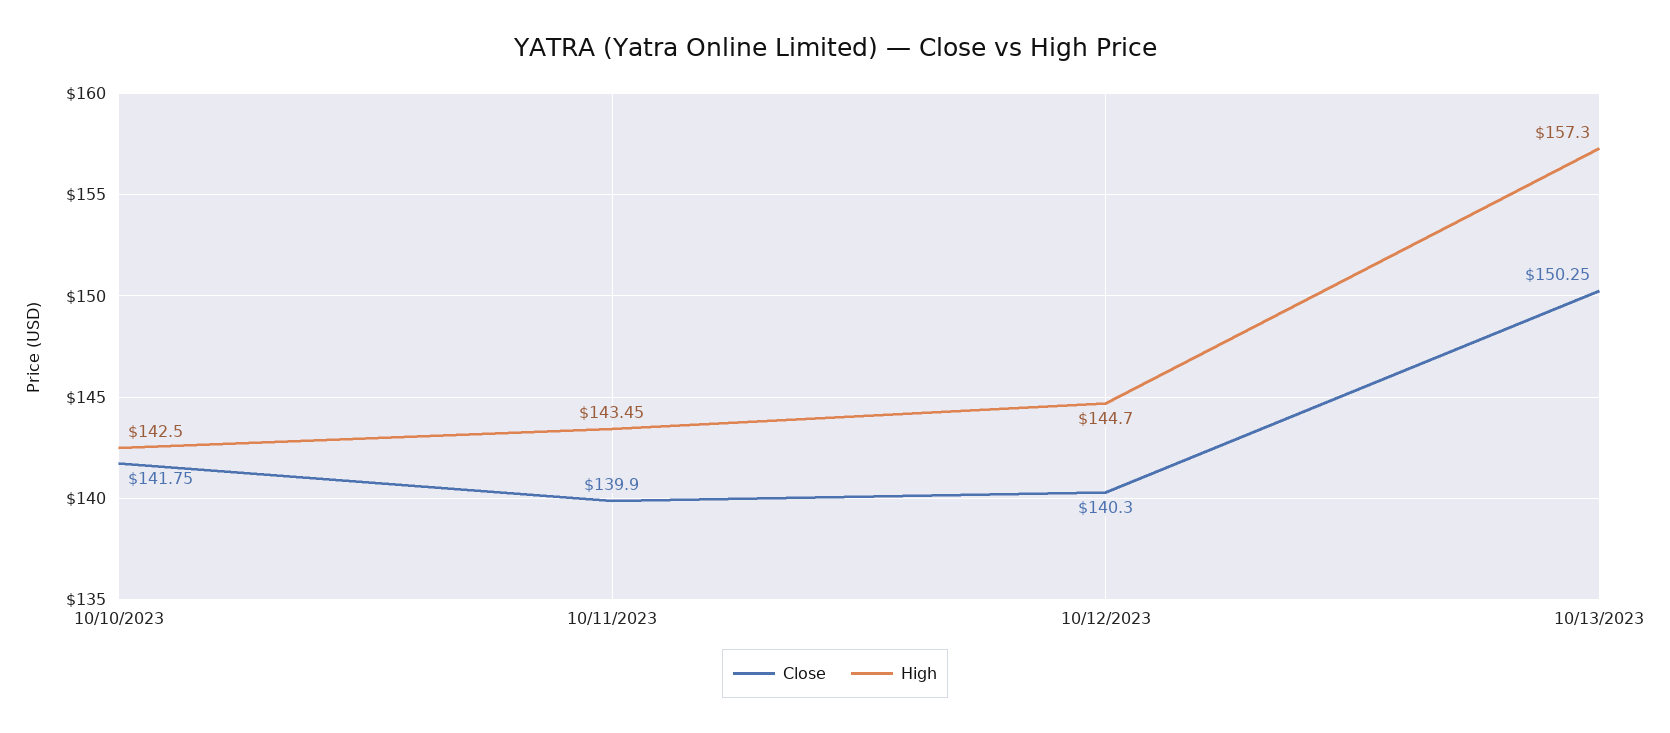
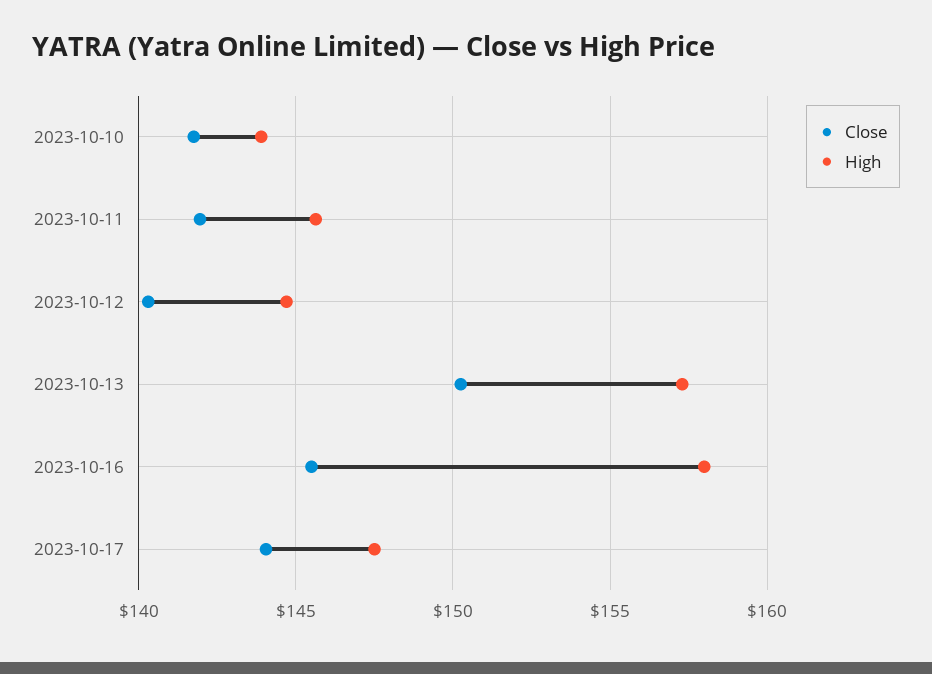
High, 10/10/2023: 142.5 -> 144
Close, 10/11/2023: 139.9 -> 142
High, 10/11/2023: 143.45 -> 145.5
Close, 2023-10-16: none -> 145.5
High, 2023-10-16: none -> 158
Close, 2023-10-17: none -> 144
High, 2023-10-17: none -> 147.5

